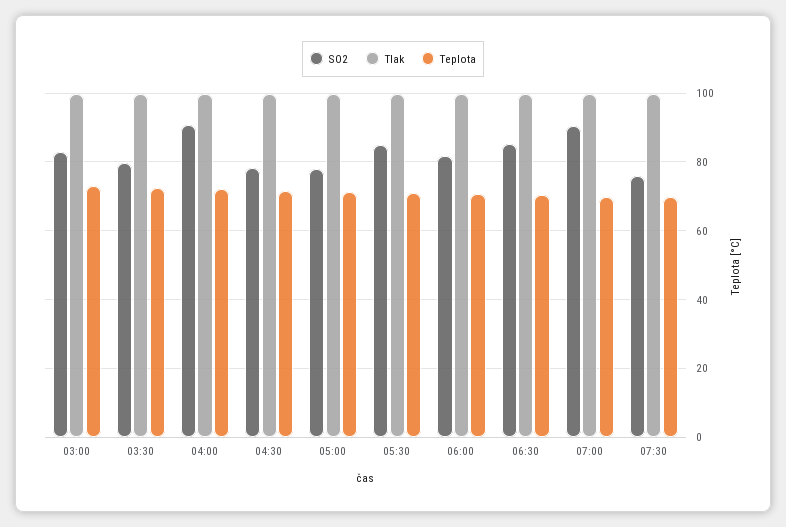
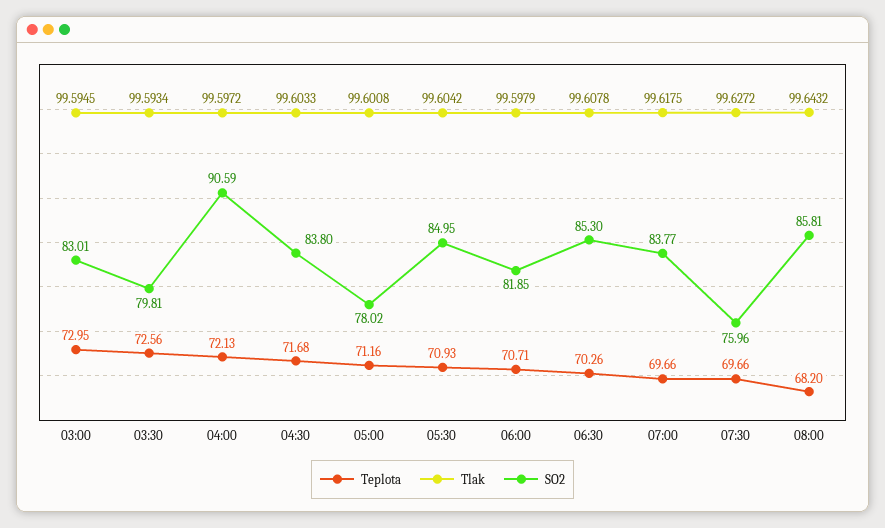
SO2, 04:30: 78 -> 83.8
SO2, 07:00: 90 -> 83.77
Teplota, 08:00: none -> 68.2
Tlak, 08:00: none -> 99.6432
SO2, 08:00: none -> 85.81

